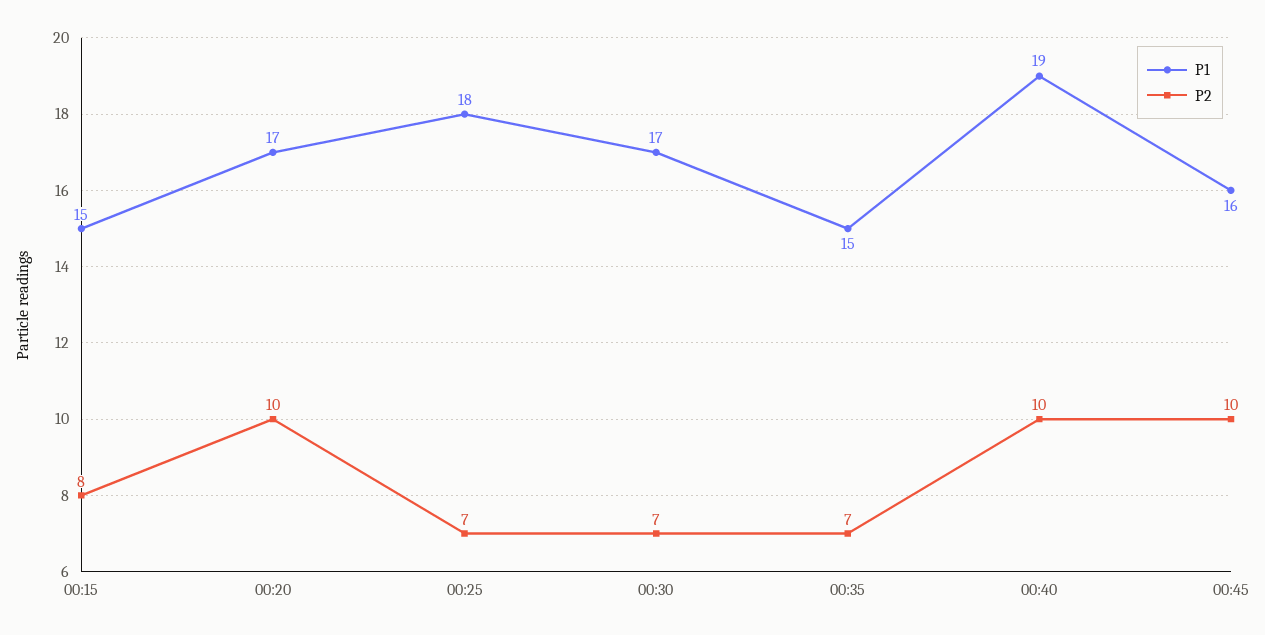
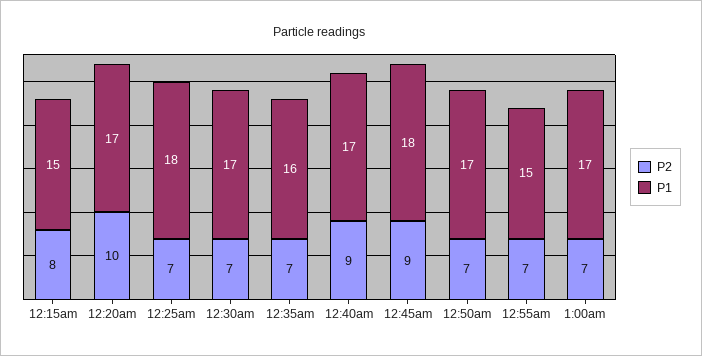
P1, 00:35: 15 -> 16
P1, 00:40: 19 -> 17
P2, 00:40: 10 -> 9
P1, 00:45: 16 -> 18
P2, 00:45: 10 -> 9
P2, 12:50am: none -> 7
P1, 12:50am: none -> 17
P2, 12:55am: none -> 7
P1, 12:55am: none -> 15
P2, 1:00am: none -> 7
P1, 1:00am: none -> 17

